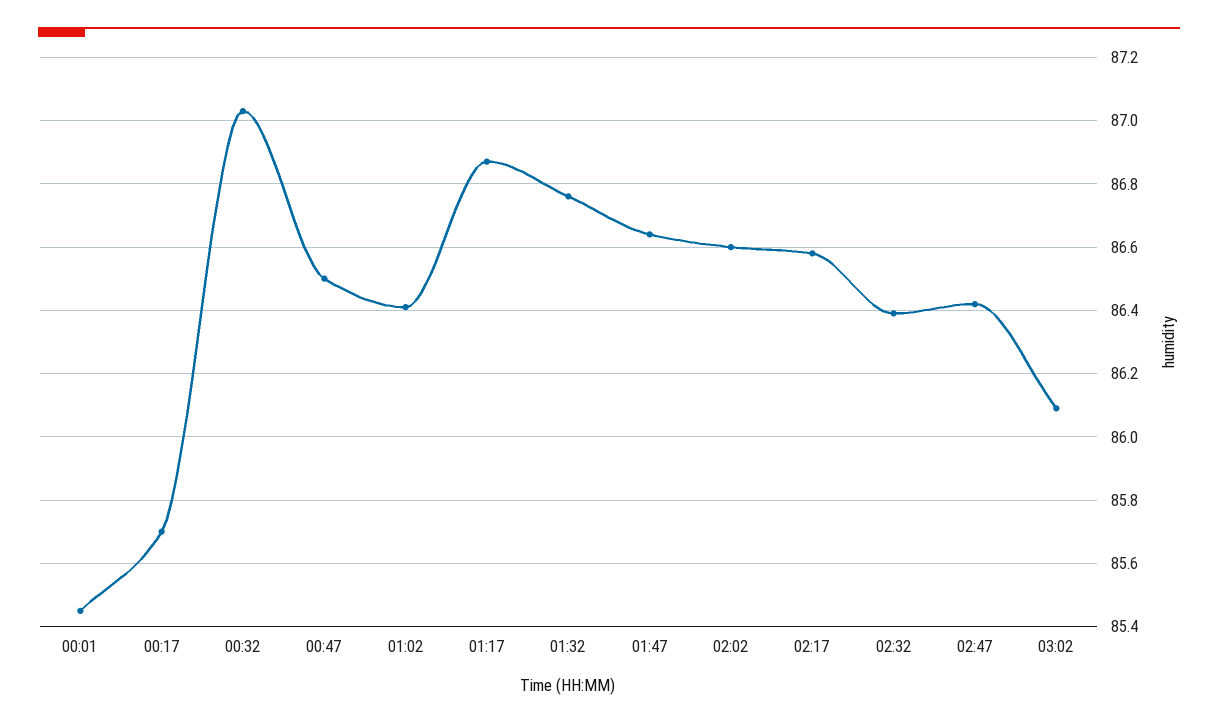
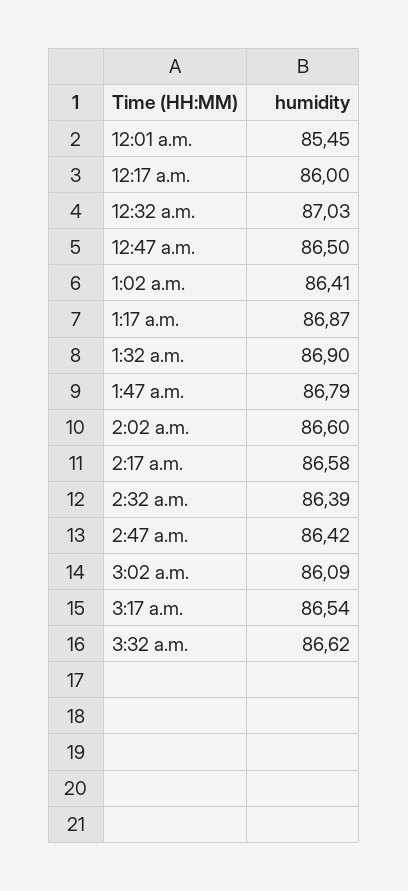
00:17: 85.7 -> 86
01:32: 86.75 -> 86.9
01:47: 86.65 -> 86.79
3:17 a.m.: none -> 86.54
3:32 a.m.: none -> 86.62

